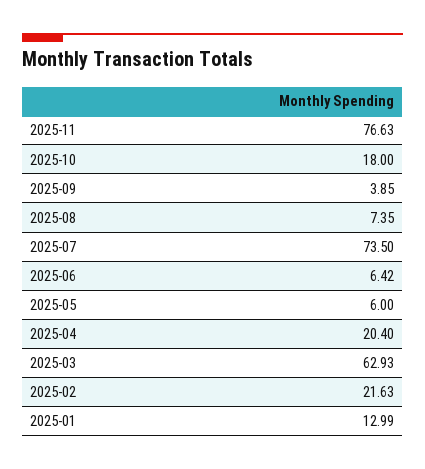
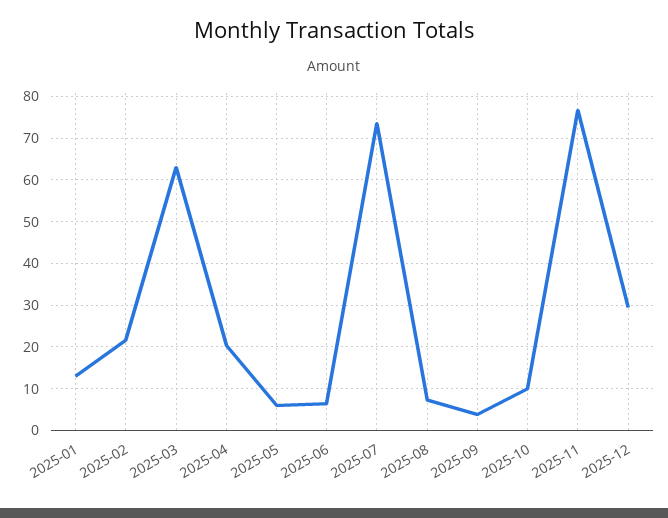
2025-10: 18 -> 10
2025-12: none -> 30

